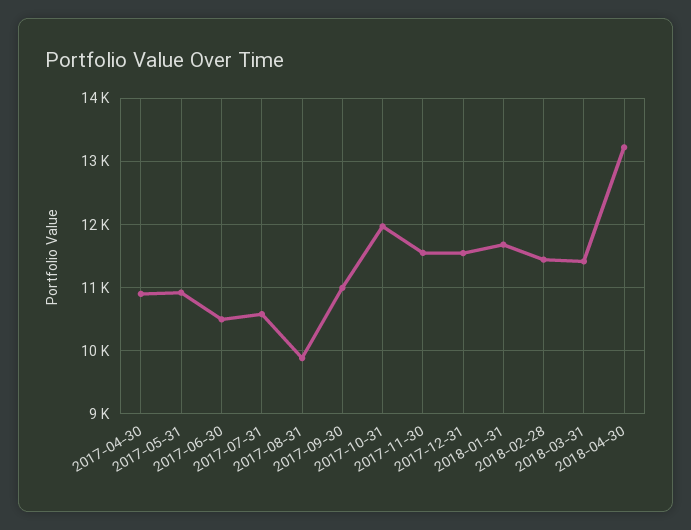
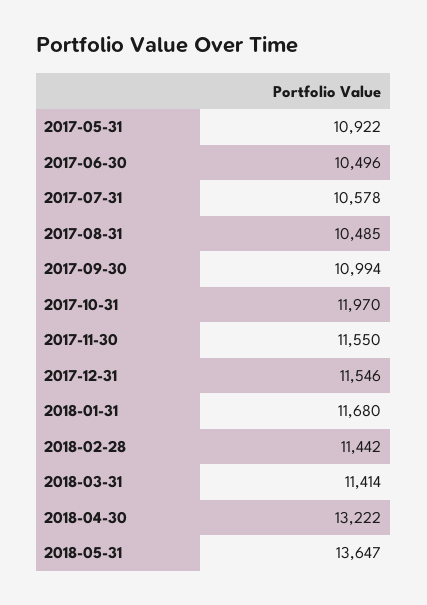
2017-04-30: 10900 -> none
2017-08-31: 9900 -> 10485
2018-05-31: none -> 13647

